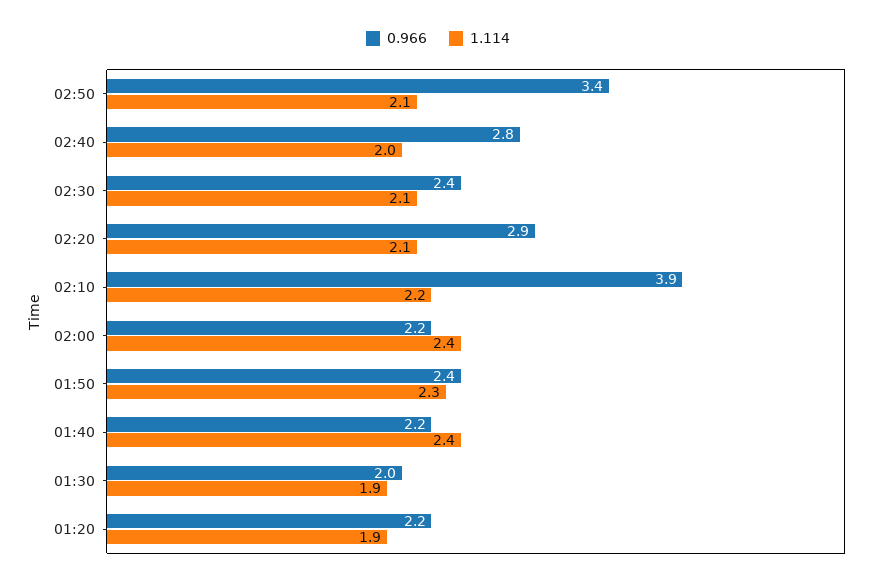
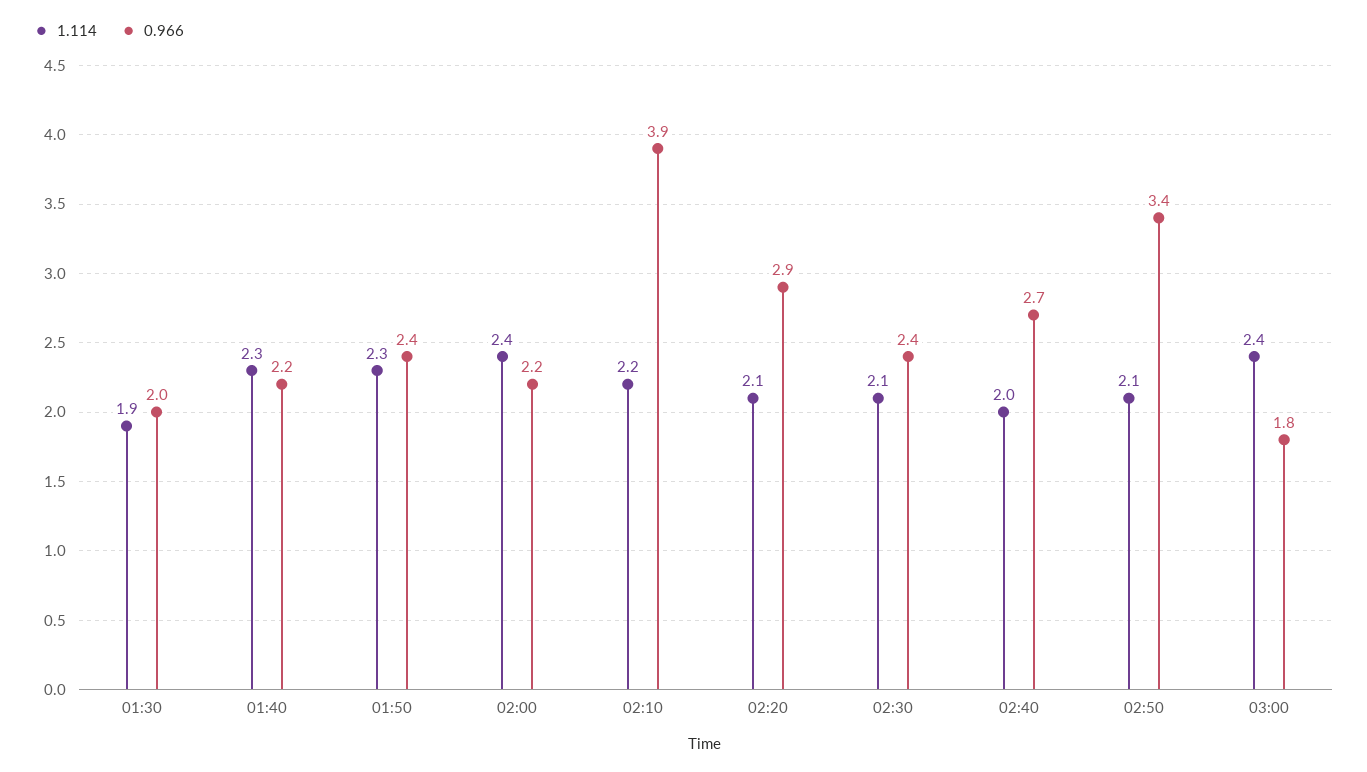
0.966, 02:40: 2.8 -> 2.7
1.114, 01:40: 2.4 -> 2.3
0.966, 01:20: 2.2 -> none
1.114, 01:20: 1.9 -> none
1.114, 03:00: none -> 2.4
0.966, 03:00: none -> 1.8

